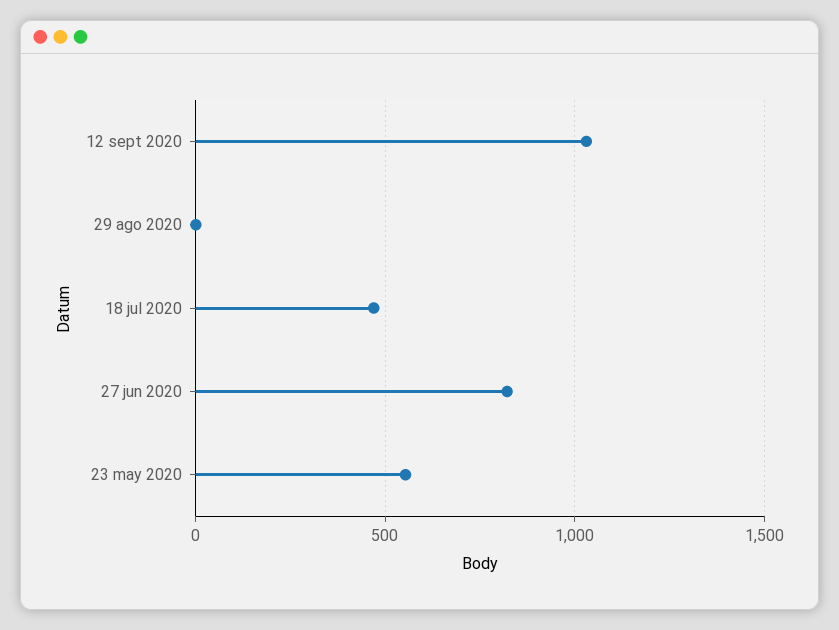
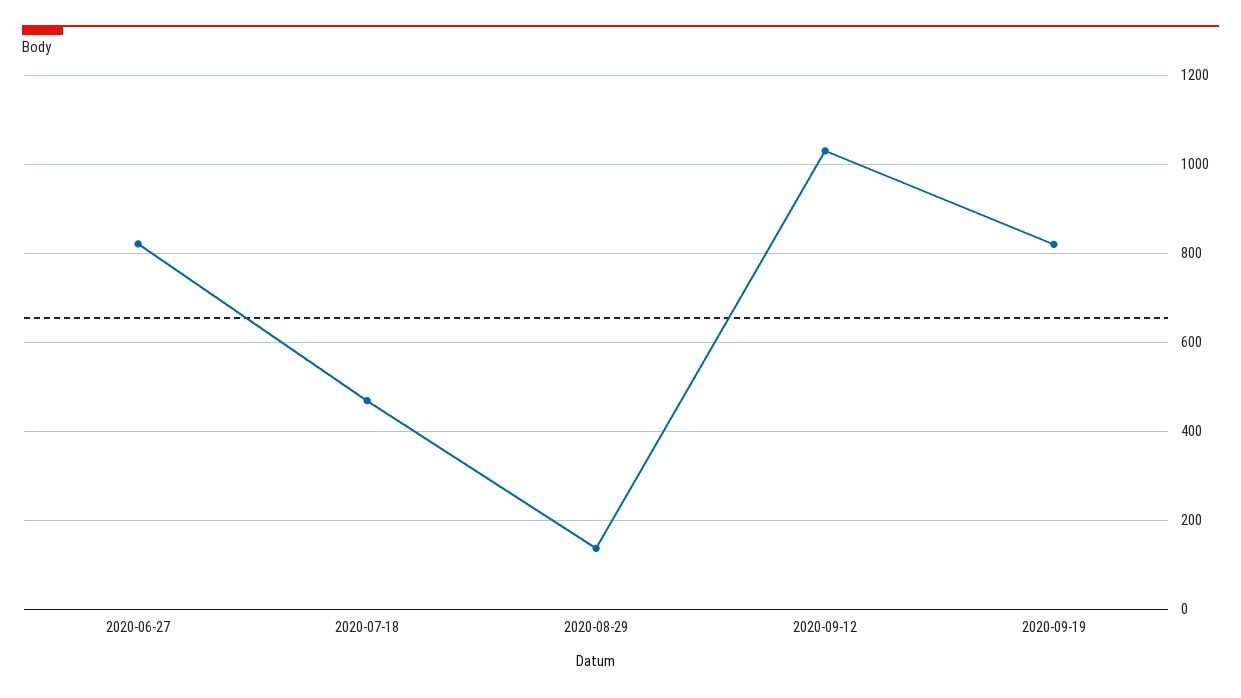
29 ago 2020: 0 -> 140
23 may 2020: 550 -> none
2020-09-19: none -> 820

